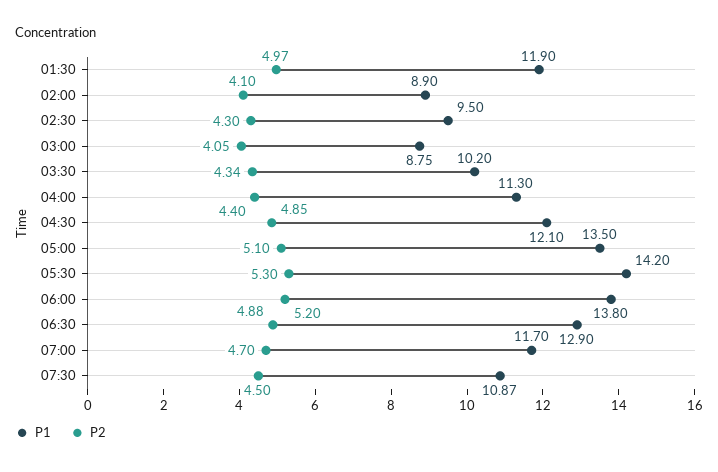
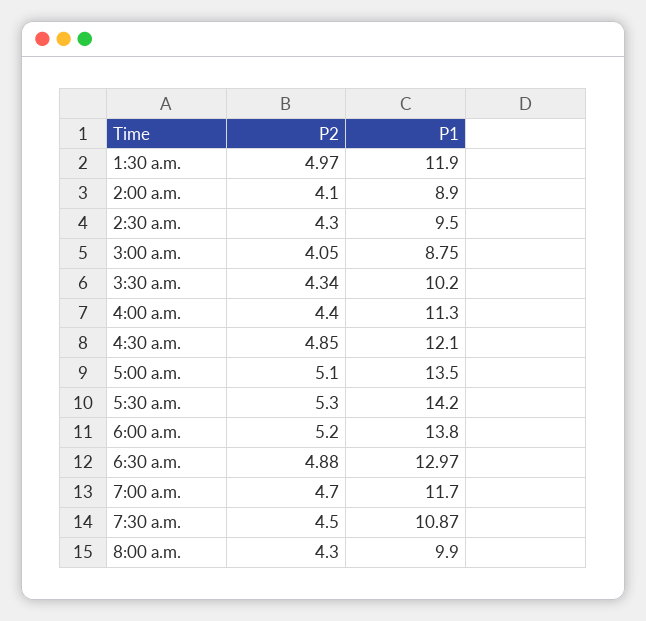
P1, 06:30: 12.9 -> 12.97
P2, 8:00 a.m.: none -> 4.3
P1, 8:00 a.m.: none -> 9.9

